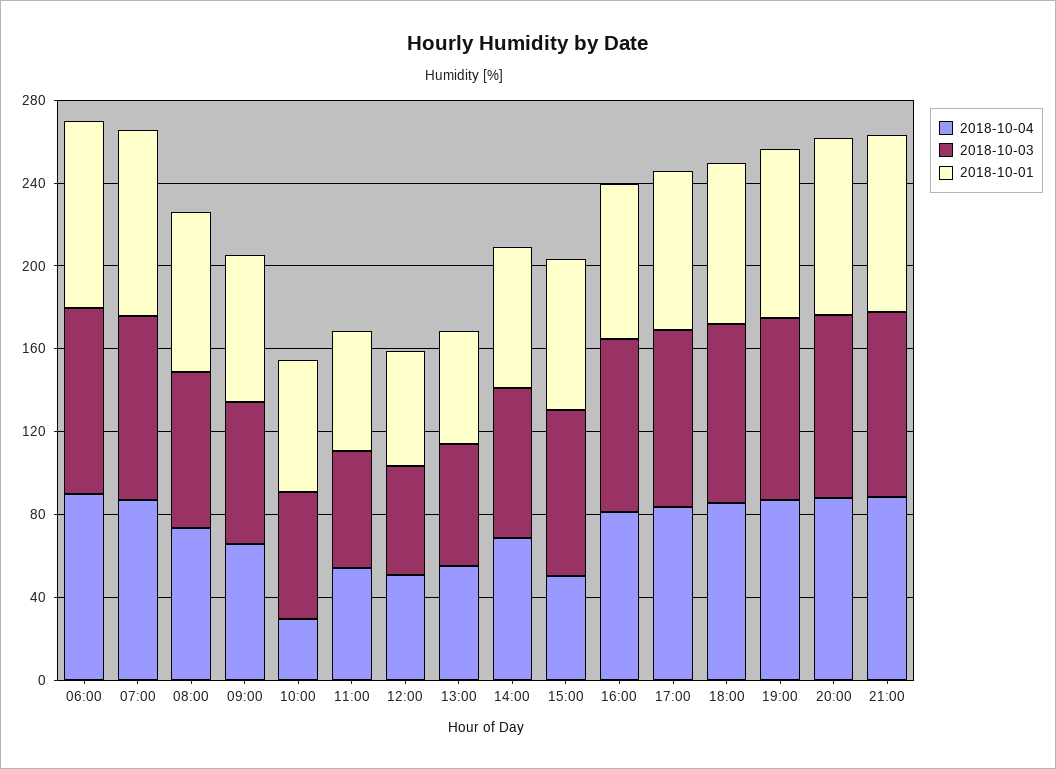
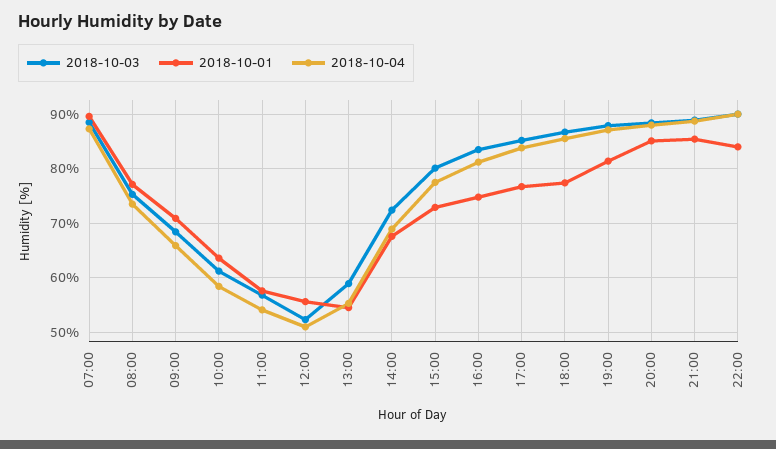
2018-10-04, 06:00: 90 -> none
2018-10-03, 06:00: 90 -> none
2018-10-01, 06:00: 90 -> none
2018-10-04, 10:00: 30 -> 58
2018-10-04, 15:00: 50 -> 78
2018-10-03, 22:00: none -> 90
2018-10-01, 22:00: none -> 84
2018-10-04, 22:00: none -> 90

